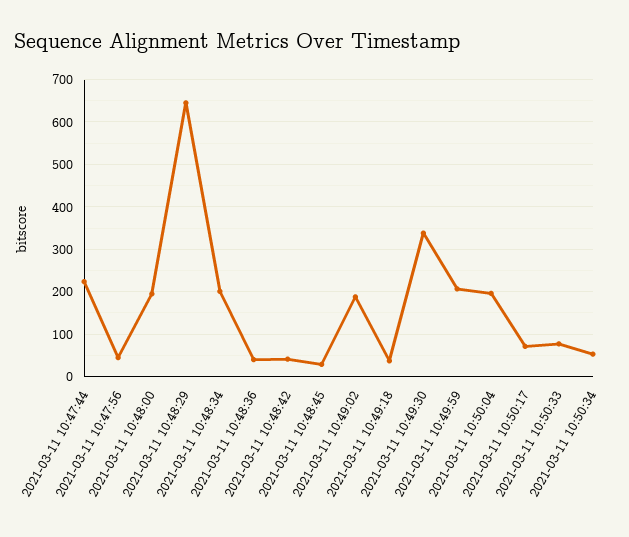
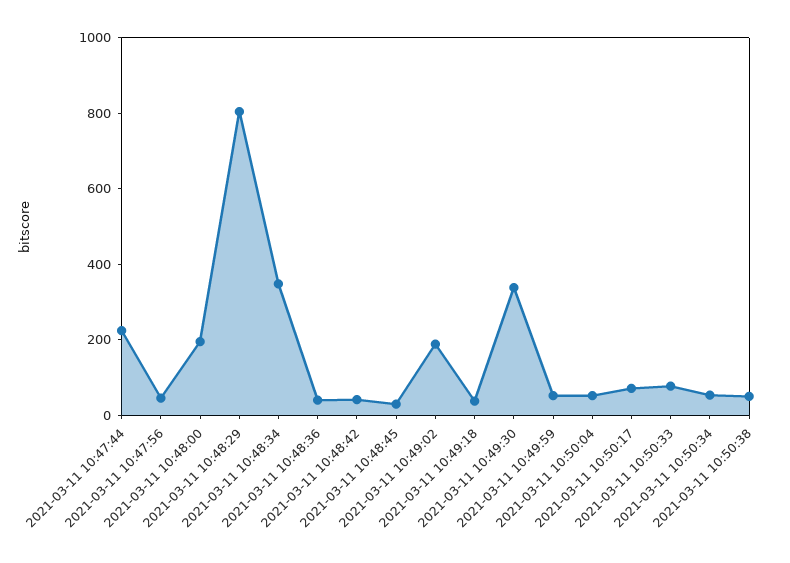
2021-03-11 10:48:29: 640 -> 800
2021-03-11 10:48:34: 200 -> 350
2021-03-11 10:49:59: 200 -> 50
2021-03-11 10:50:04: 200 -> 50
2021-03-11 10:50:38: none -> 50

